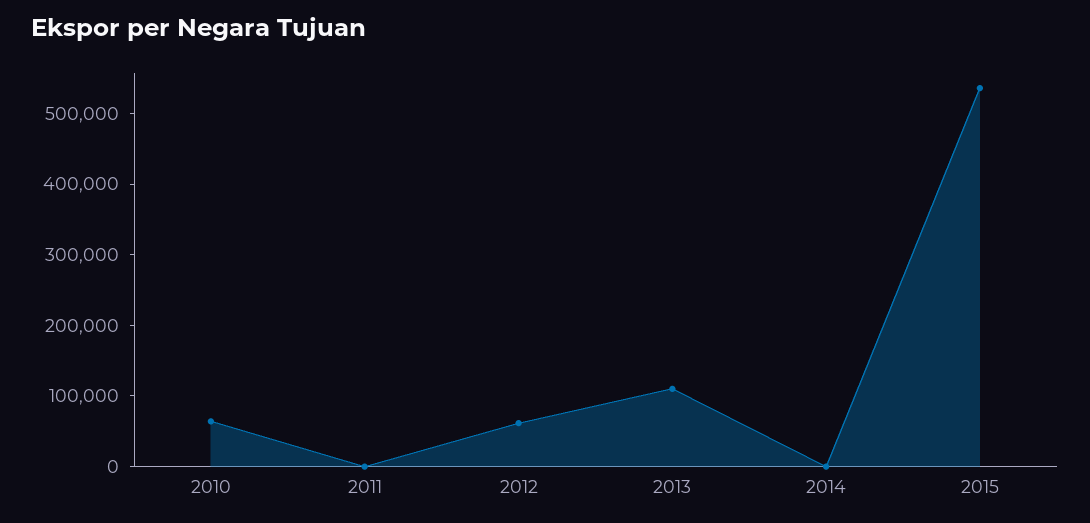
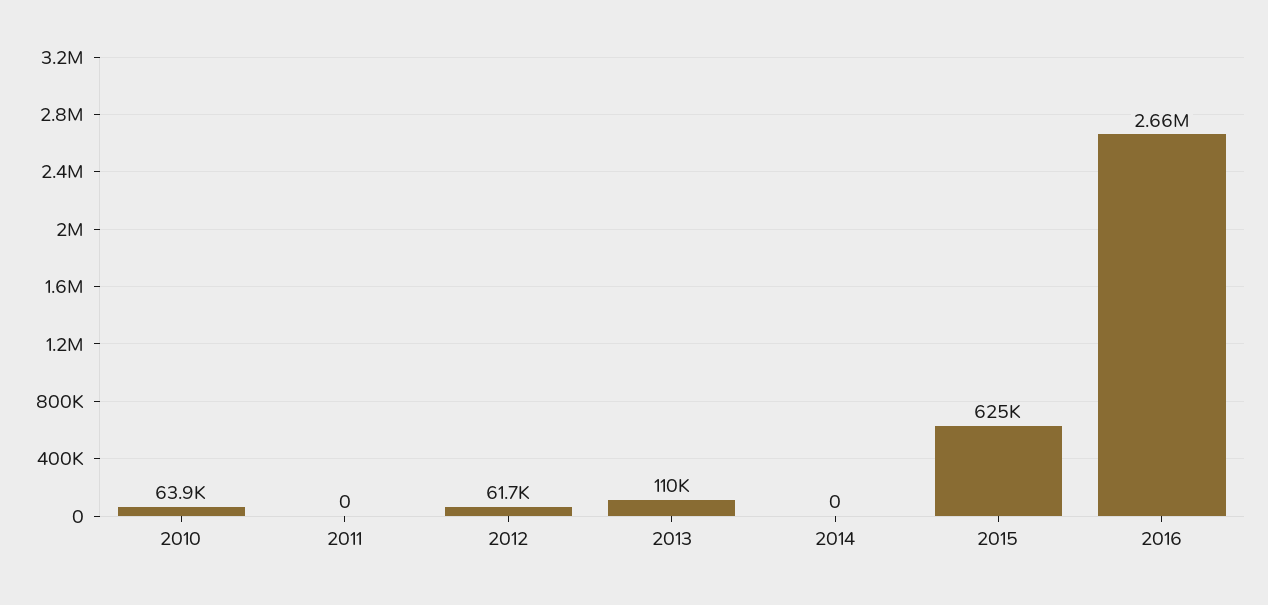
2015: 540000 -> 625000
2016: none -> 2660000

